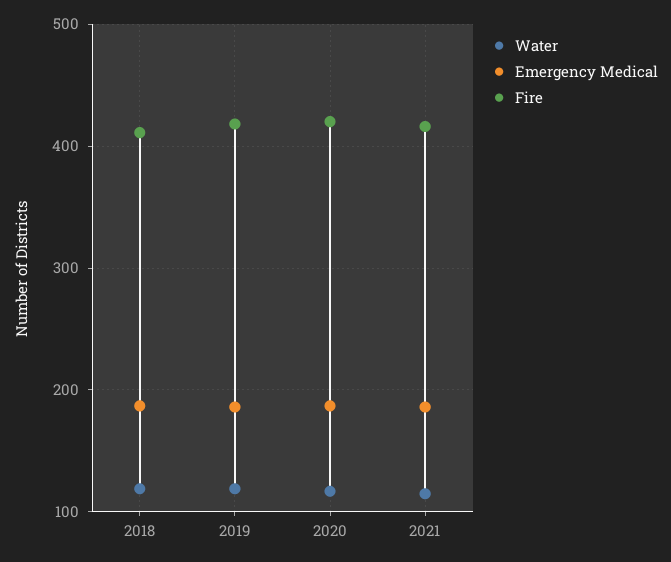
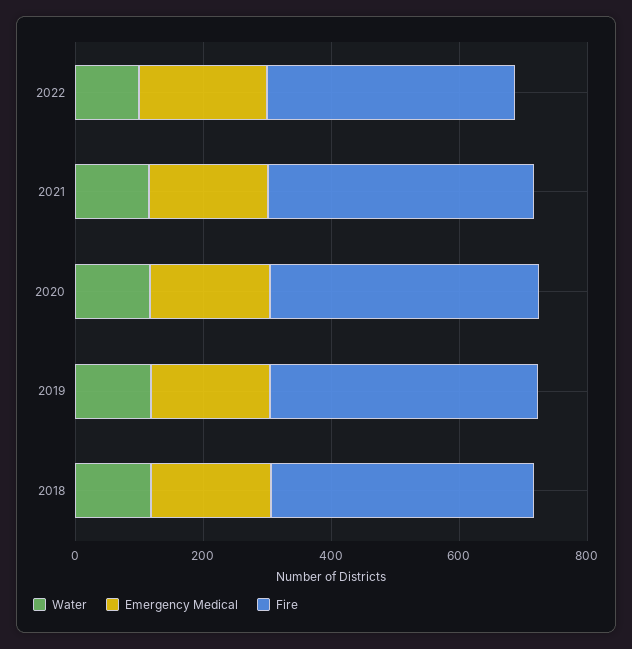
Water, 2022: none -> 100
Emergency Medical, 2022: none -> 200
Fire, 2022: none -> 400

